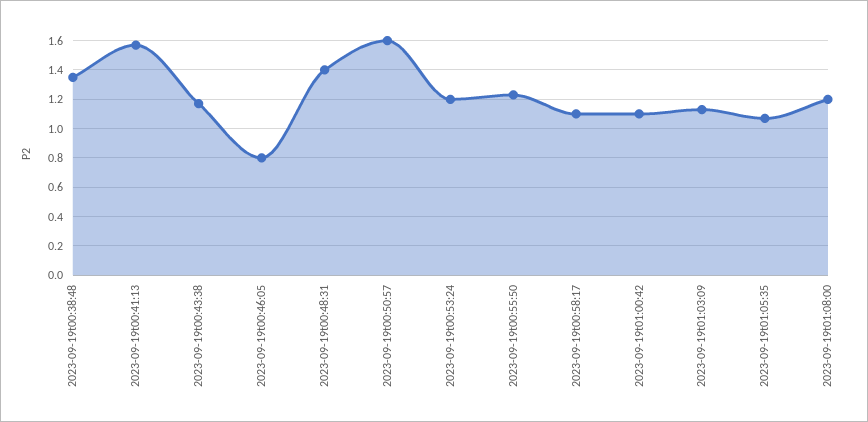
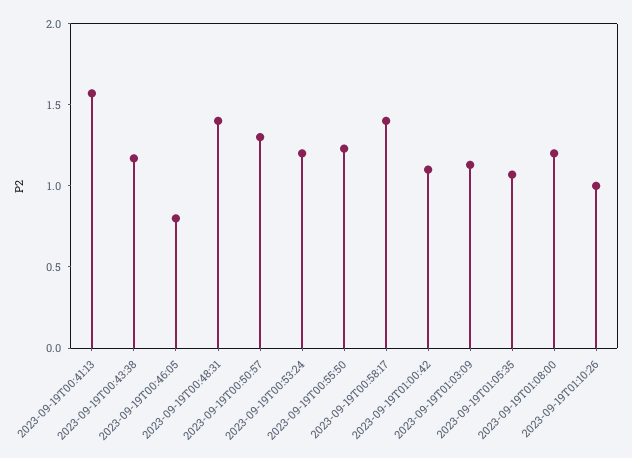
2023-09-19t00:38:48: 1.35 -> none
2023-09-19t00:50:57: 1.6 -> 1.3
2023-09-19t00:58:17: 1.1 -> 1.4
2023-09-19T01:10:26: none -> 1

